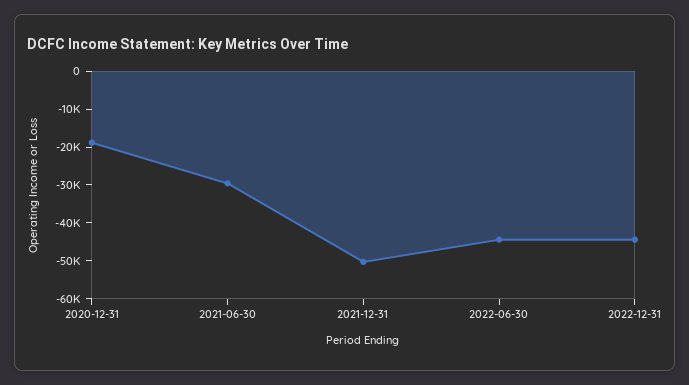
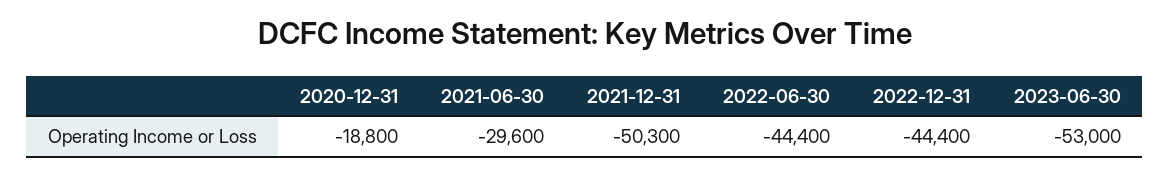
2023-06-30: none -> -53000

